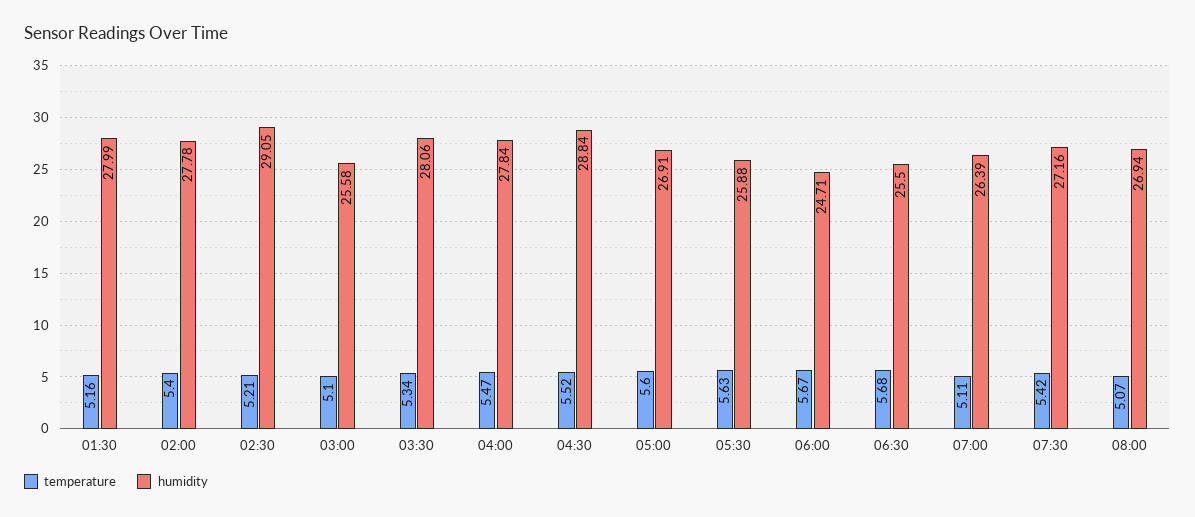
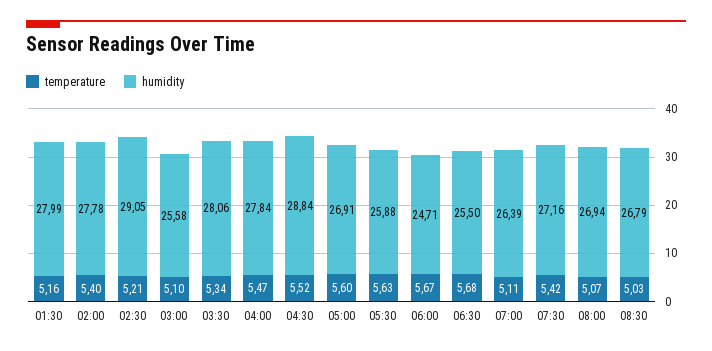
temperature, 08:30: none -> 5.03
humidity, 08:30: none -> 26.79

